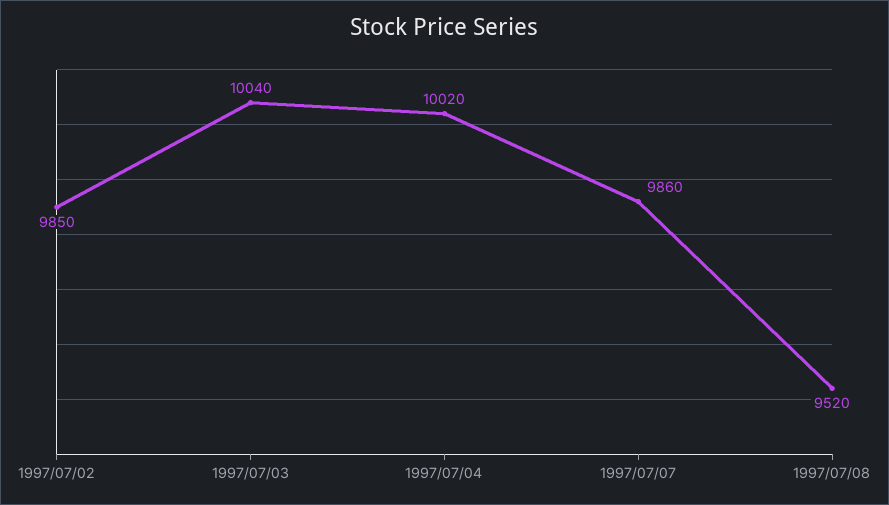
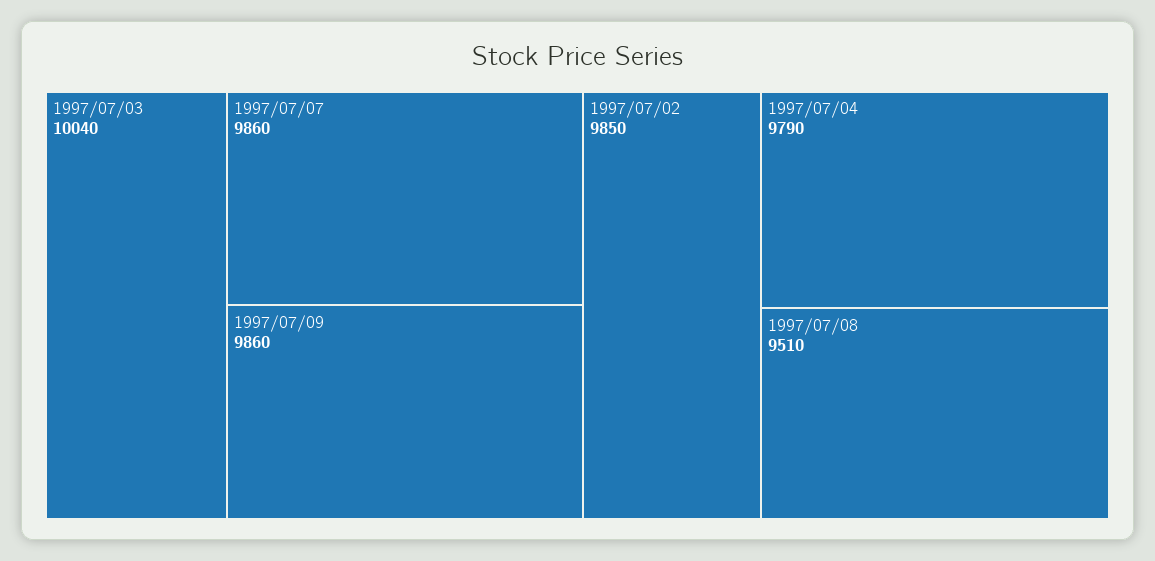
1997/07/04: 10020 -> 9790
1997/07/08: 9520 -> 9510
1997/07/09: none -> 9860

